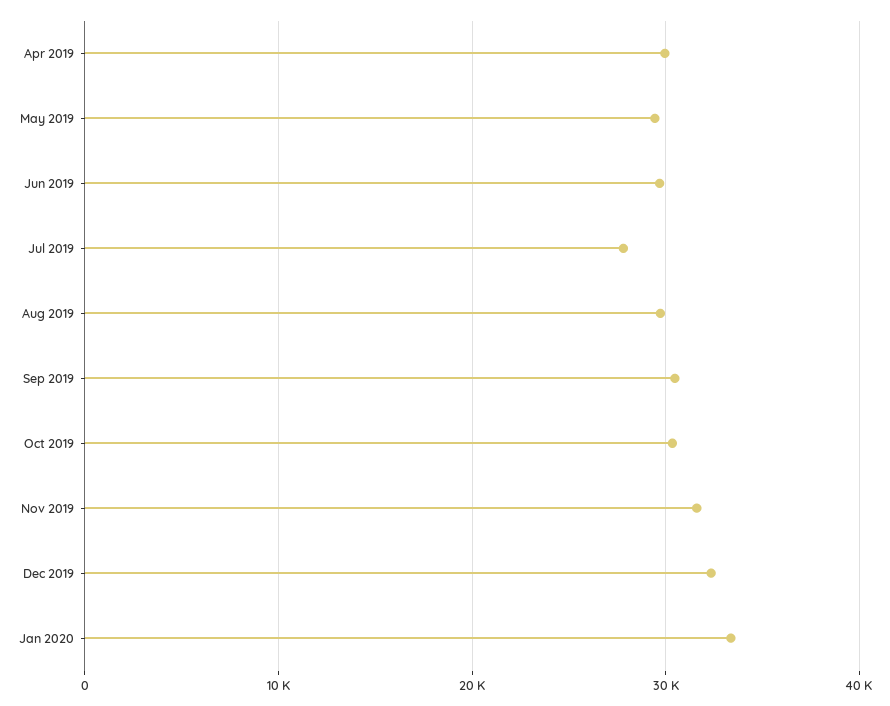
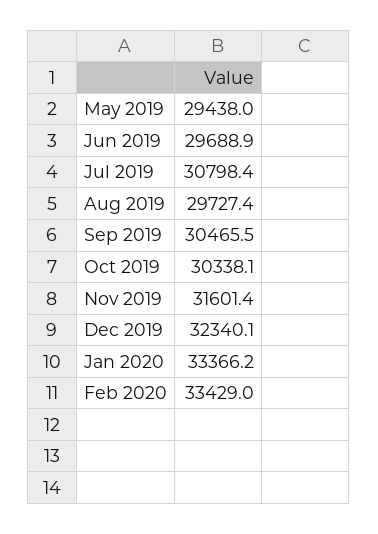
Apr 2019: 30000 -> none
Jul 2019: 28000 -> 30798.4
Feb 2020: none -> 33429

